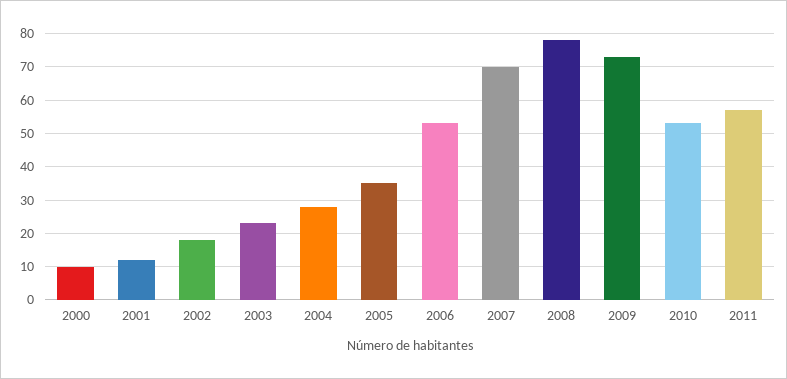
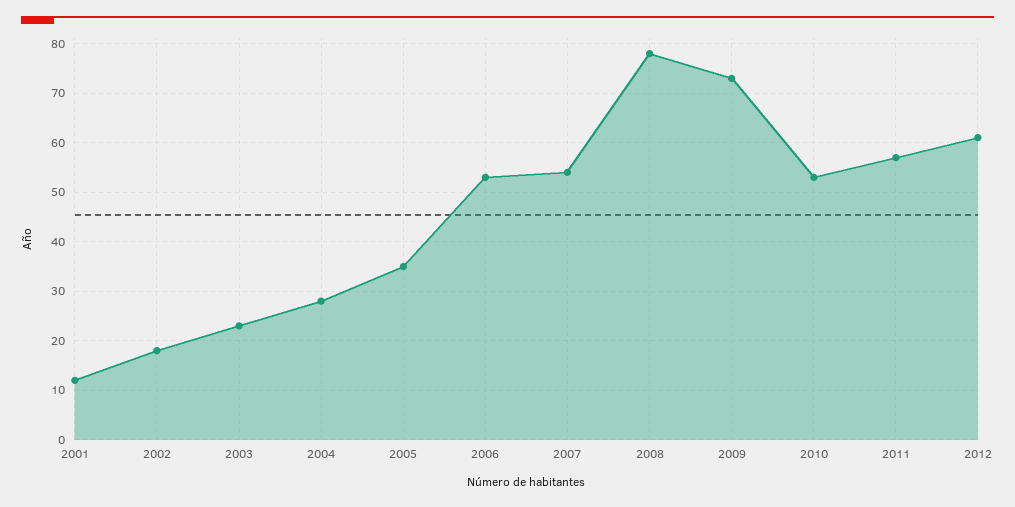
2000: 10 -> none
2007: 70 -> 55
2012: none -> 60

